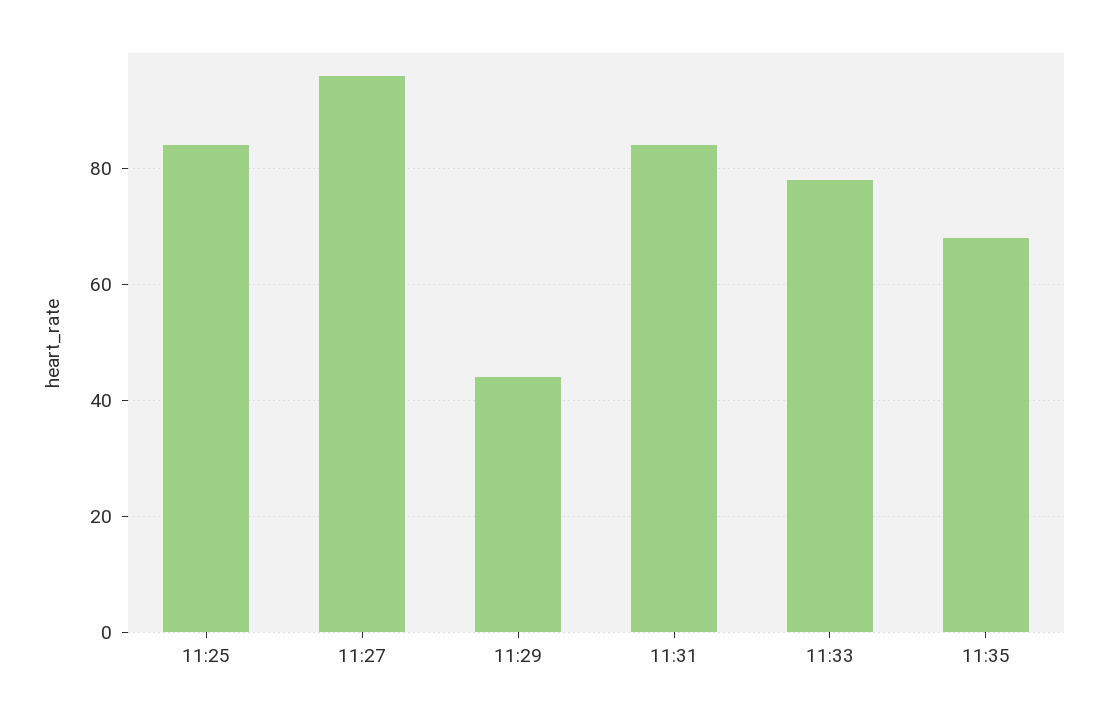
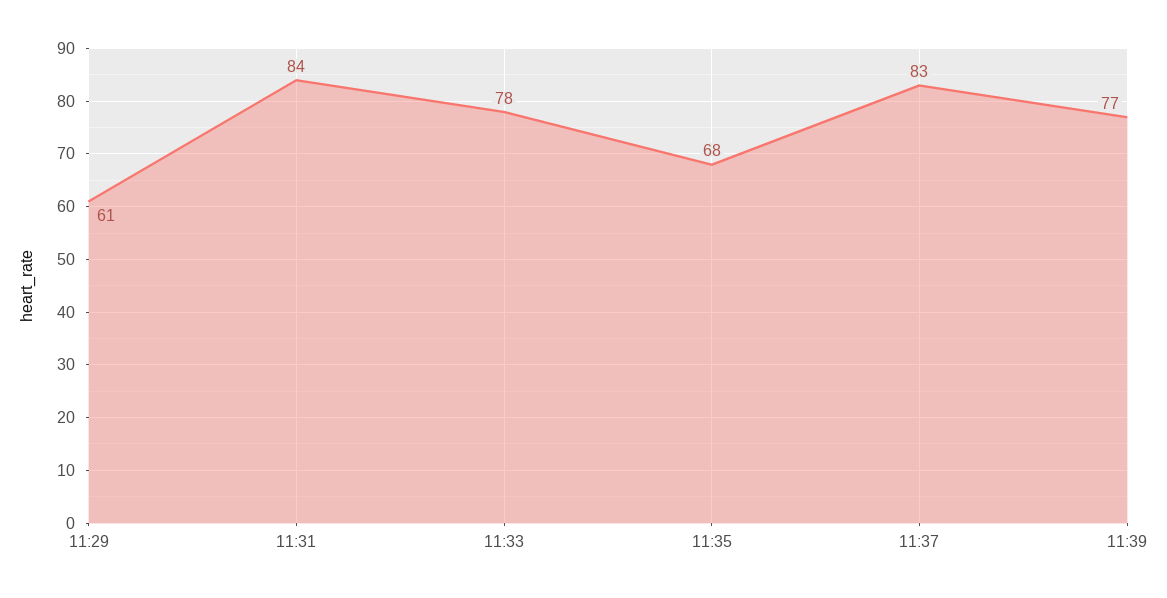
11:25: 85 -> none
11:27: 95 -> none
11:29: 45 -> 61
11:37: none -> 83
11:39: none -> 77

